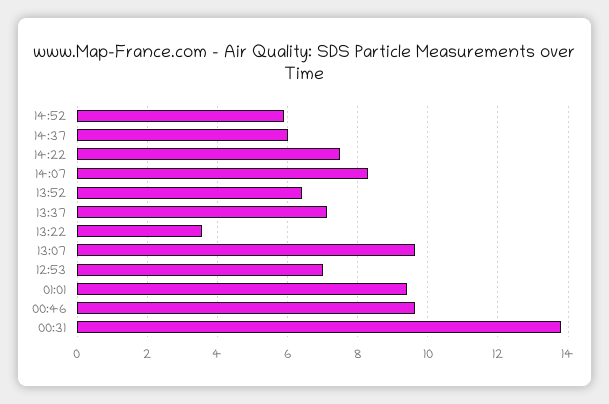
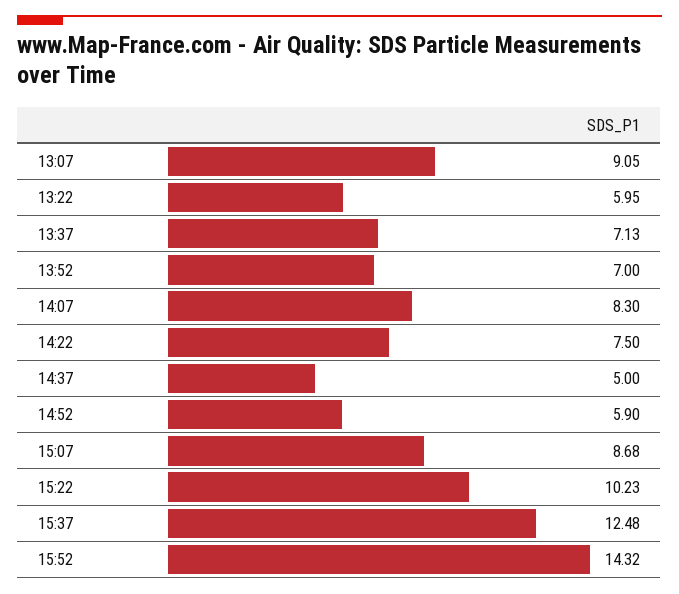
14:37: 6 -> 5
13:52: 6.4 -> 7
13:22: 3.6 -> 5.95
13:07: 9.6 -> 9.05
12:53: 7 -> none
01:01: 9.4 -> none
00:46: 9.6 -> none
00:31: 13.8 -> none
15:07: none -> 8.68
15:22: none -> 10.23
15:37: none -> 12.48
15:52: none -> 14.32

